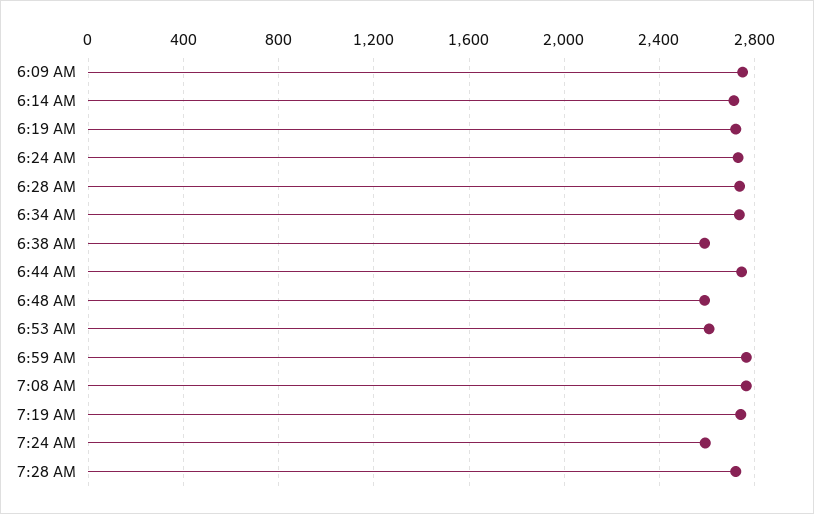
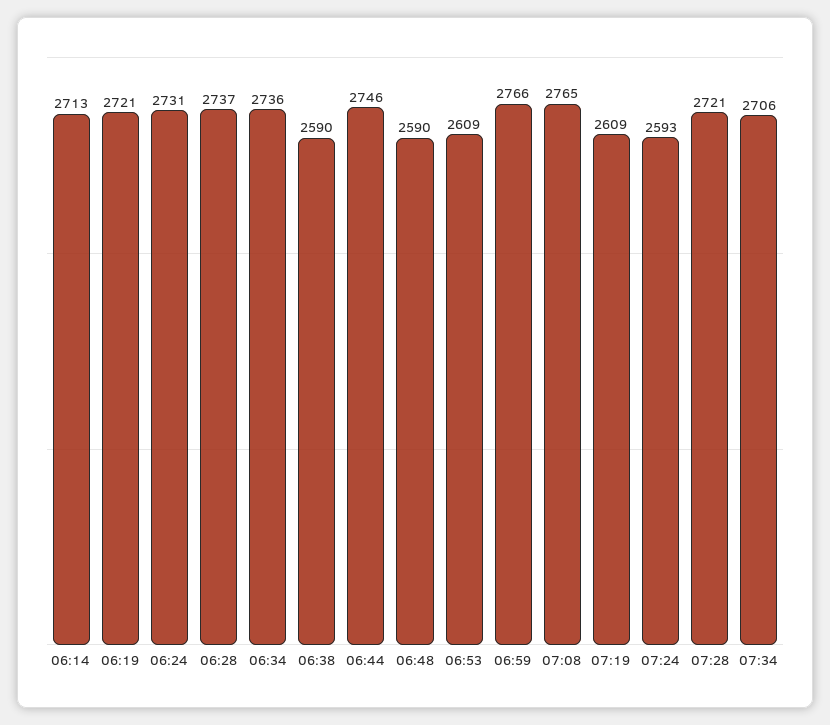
6:09 AM: 2750 -> none
7:19 AM: 2750 -> 2609
07:34: none -> 2706

